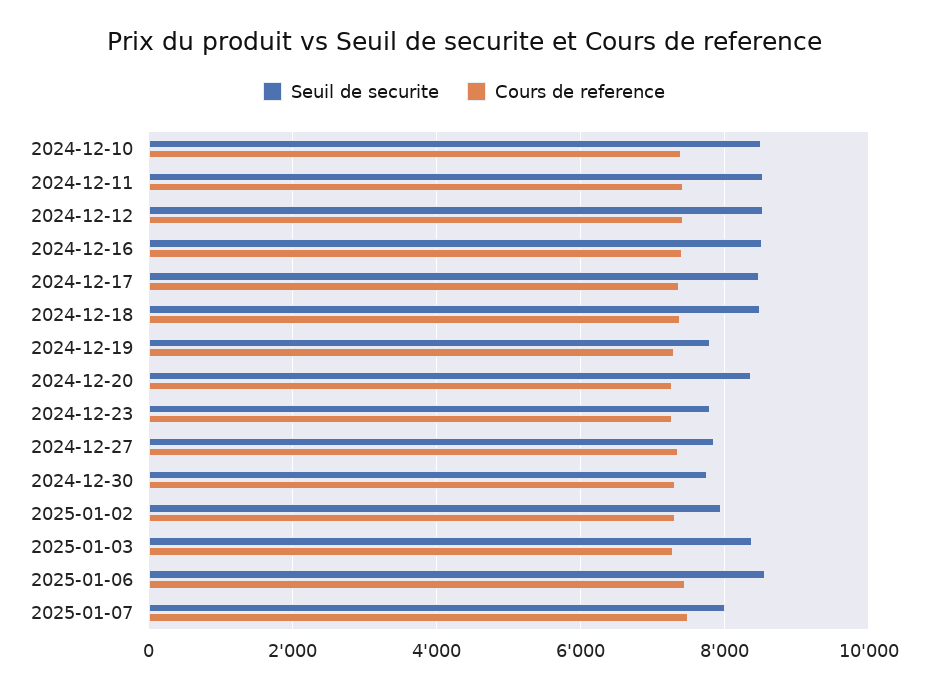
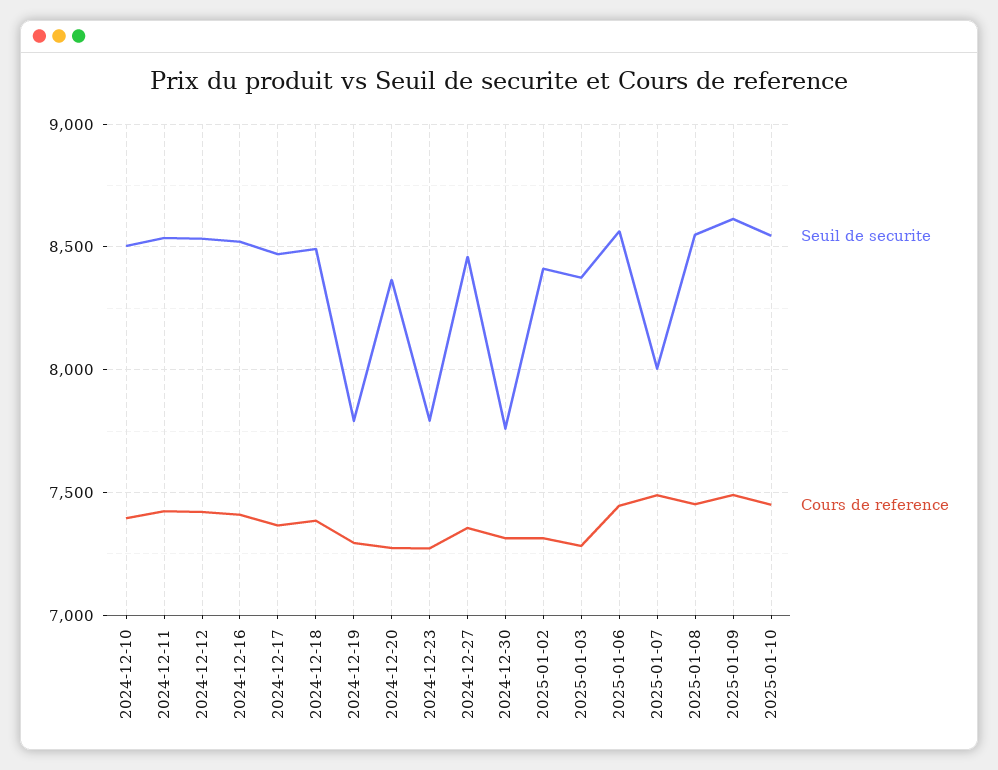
Seuil de securite, 2024-12-27: 7800 -> 8450
Seuil de securite, 2025-01-02: 8000 -> 8400
Seuil de securite, 2025-01-08: none -> 8550
Cours de reference, 2025-01-08: none -> 7450
Seuil de securite, 2025-01-09: none -> 8600
Cours de reference, 2025-01-09: none -> 7500
Seuil de securite, 2025-01-10: none -> 8550
Cours de reference, 2025-01-10: none -> 7450

